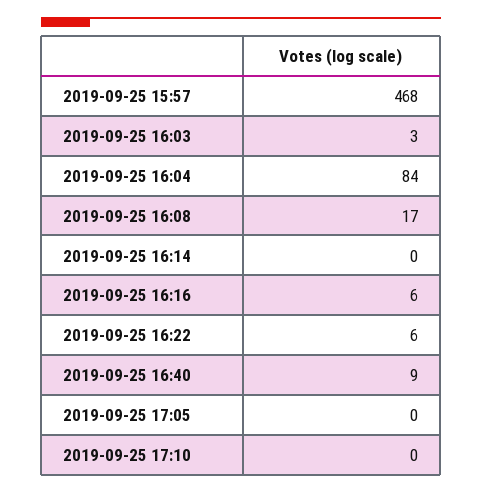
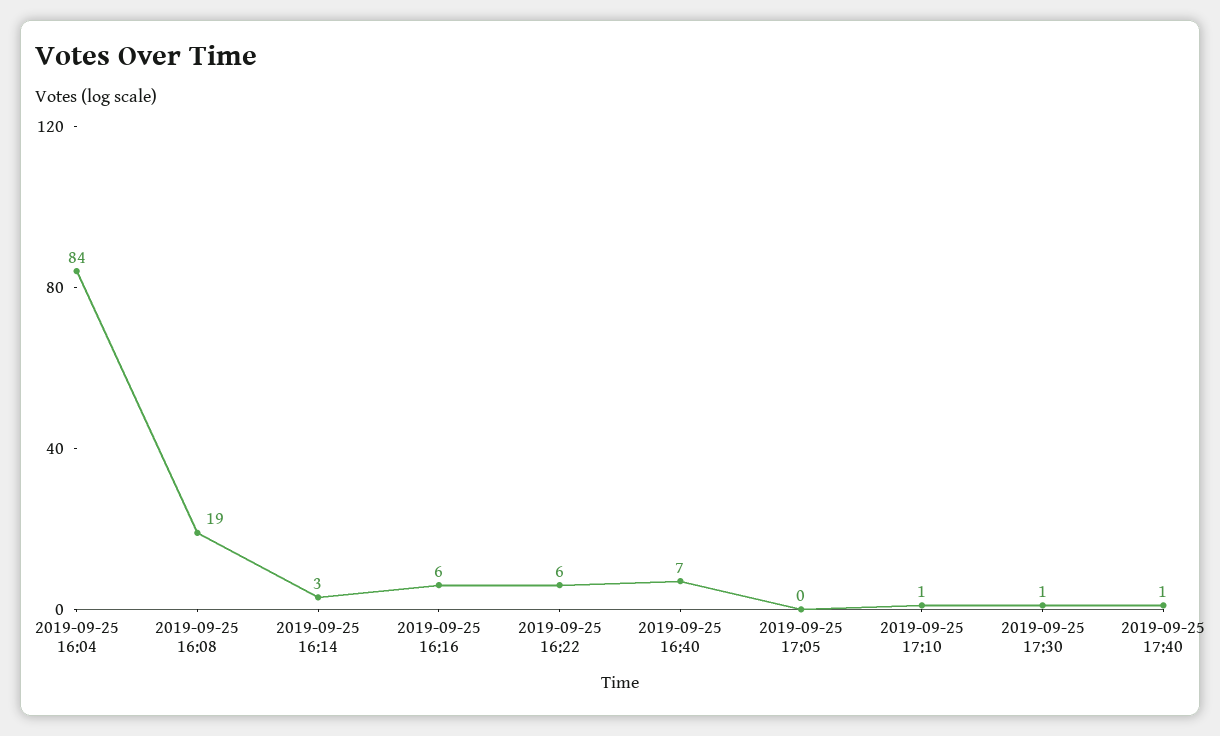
2019-09-25 15:57: 468 -> none
2019-09-25 16:03: 3 -> none
2019-09-25 16:08: 17 -> 19
2019-09-25 16:14: 0 -> 3
2019-09-25 16:40: 9 -> 7
2019-09-25 17:10: 0 -> 1
2019-09-25 17:30: none -> 1
2019-09-25 17:40: none -> 1

